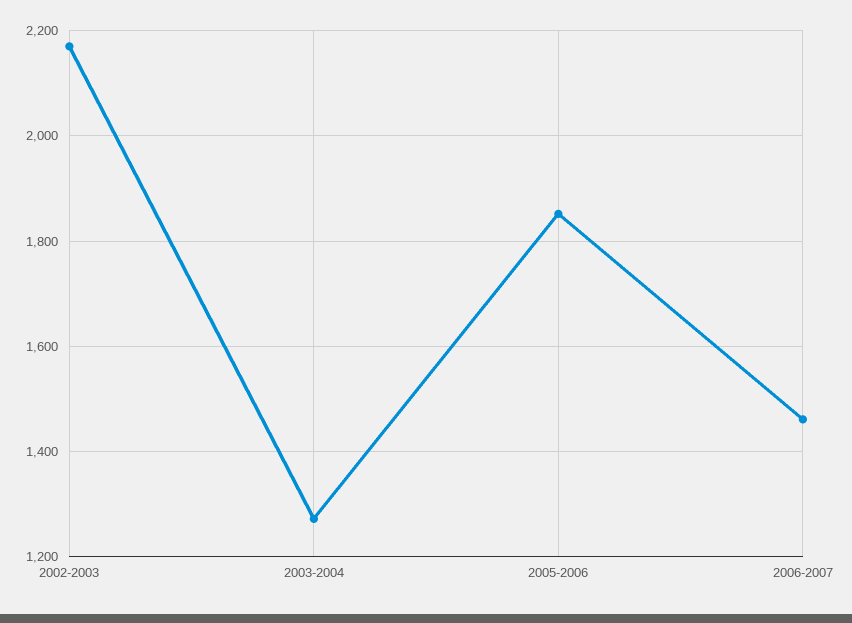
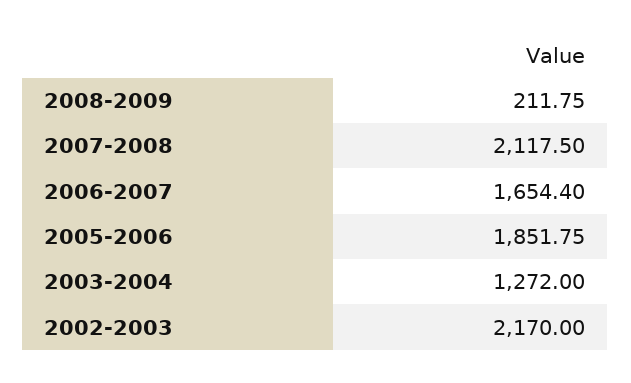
2006-2007: 1460 -> 1654.4
2008-2009: none -> 211.75
2007-2008: none -> 2117.5

